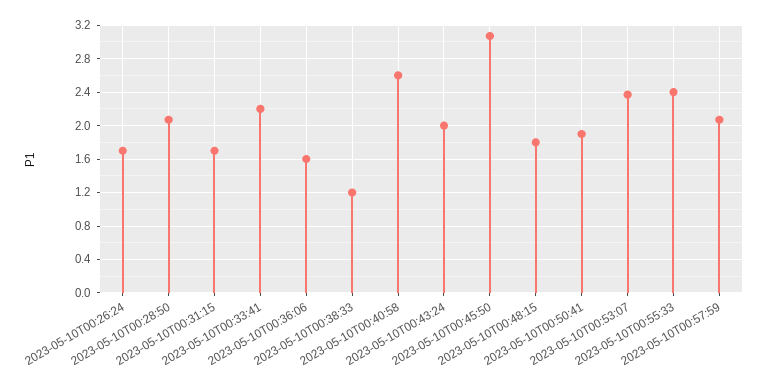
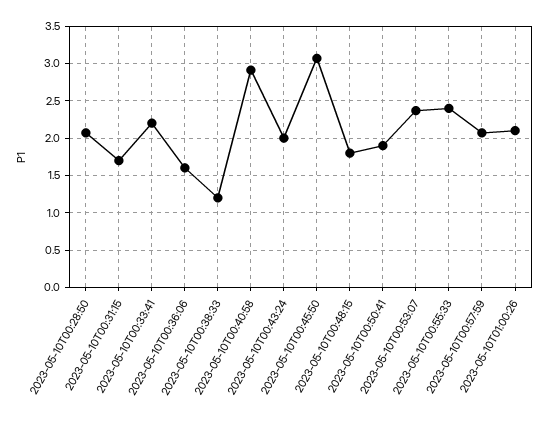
2023-05-10T00:26:24: 1.7 -> none
2023-05-10T00:40:58: 2.6 -> 2.9
2023-05-10T01:00:26: none -> 2.1

